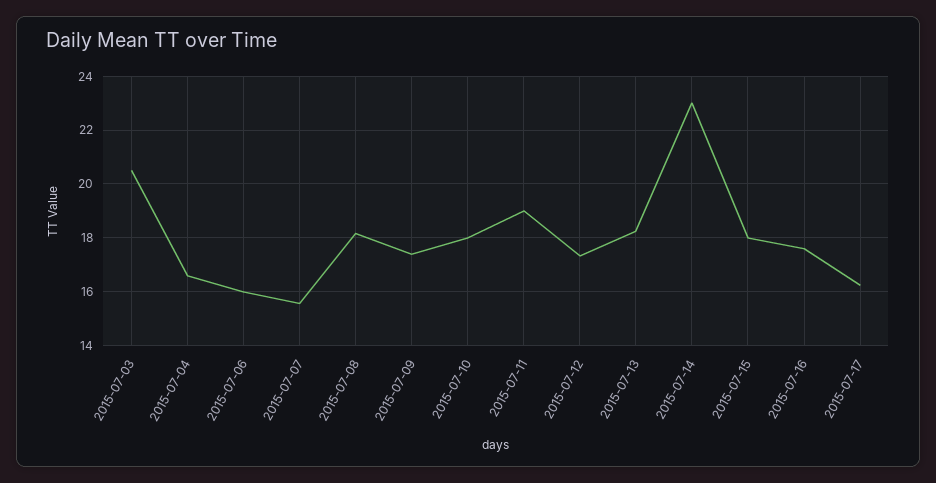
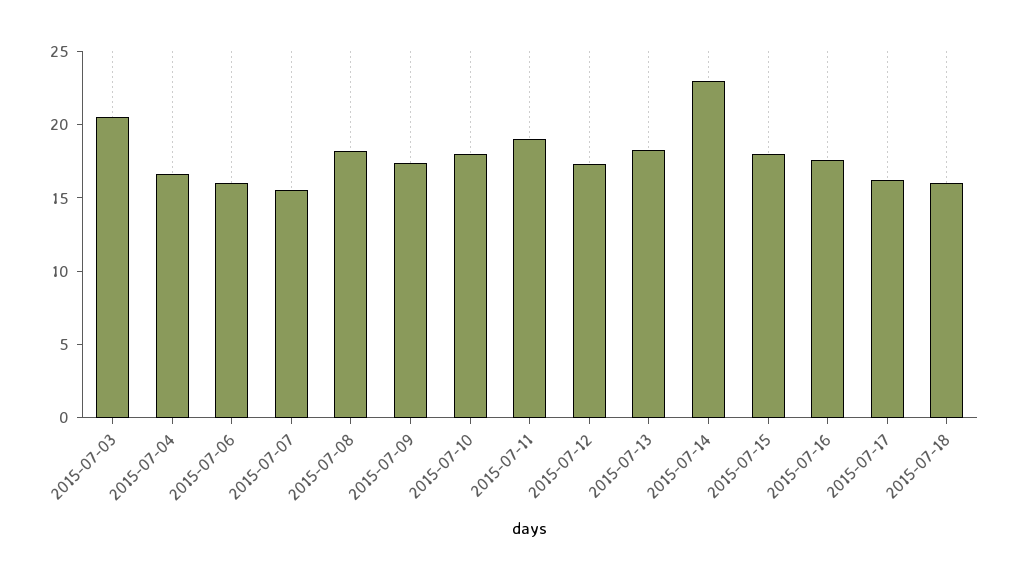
2015-07-18: none -> 16

